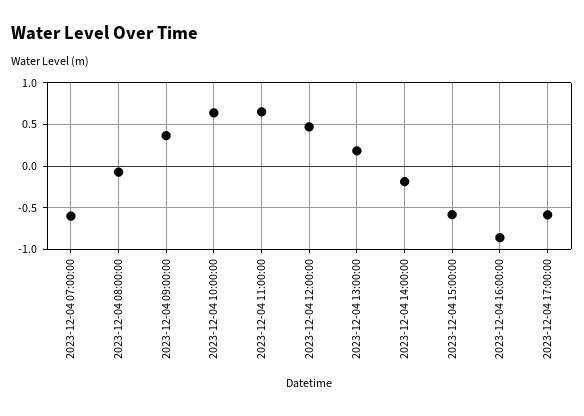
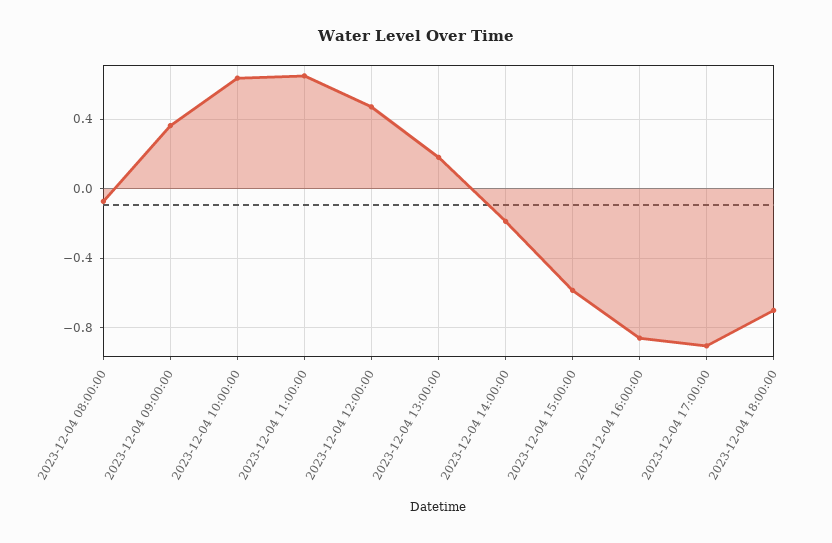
2023-12-04 07:00:00: -0.6 -> none
2023-12-04 17:00:00: -0.6 -> -0.9
2023-12-04 18:00:00: none -> -0.7

